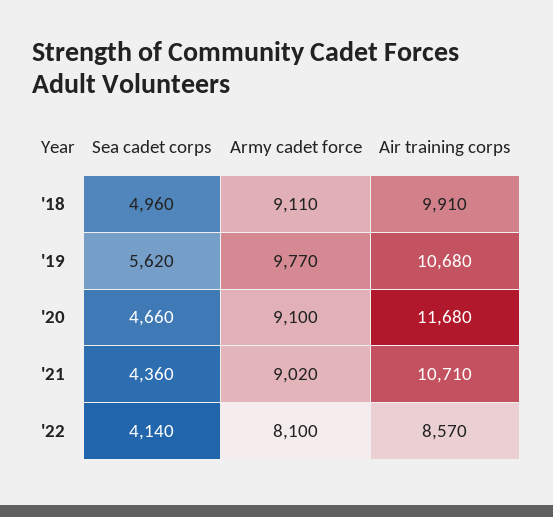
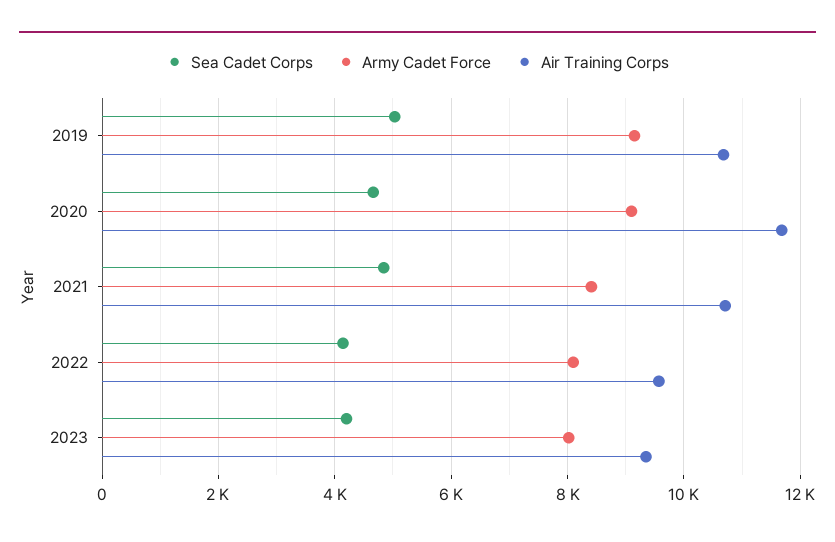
Sea cadet corps, '18: 4960 -> none
Army cadet force, '18: 9110 -> none
Air training corps, '18: 9910 -> none
Sea cadet corps, '19: 5620 -> 5000
Army cadet force, '19: 9770 -> 9200
Sea cadet corps, '21: 4360 -> 4800
Army cadet force, '21: 9020 -> 8400
Air training corps, '22: 8570 -> 9600
Sea cadet corps, 2023: none -> 4200
Army cadet force, 2023: none -> 8000
Air training corps, 2023: none -> 9400

